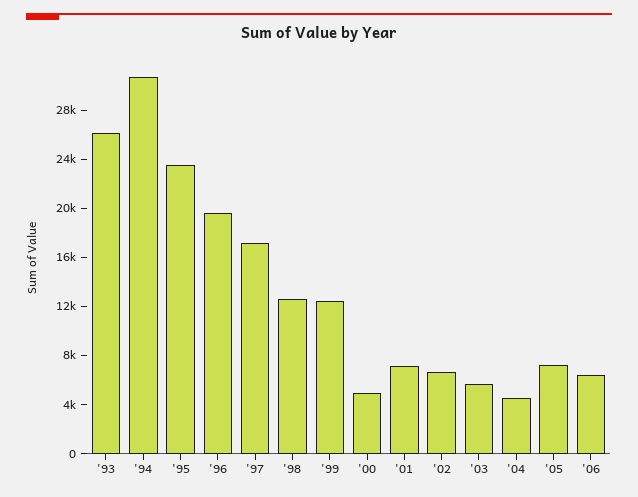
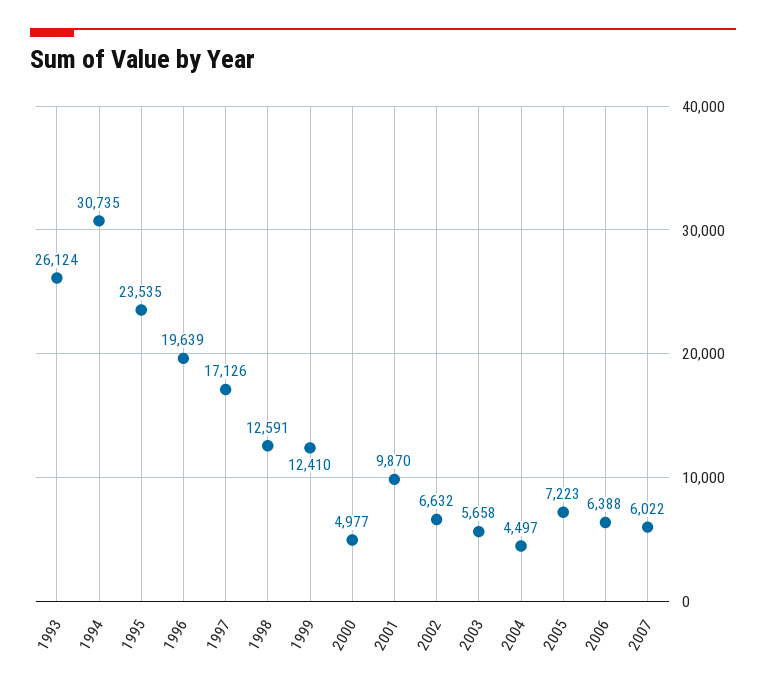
'01: 7000 -> 9870
2007: none -> 6022

